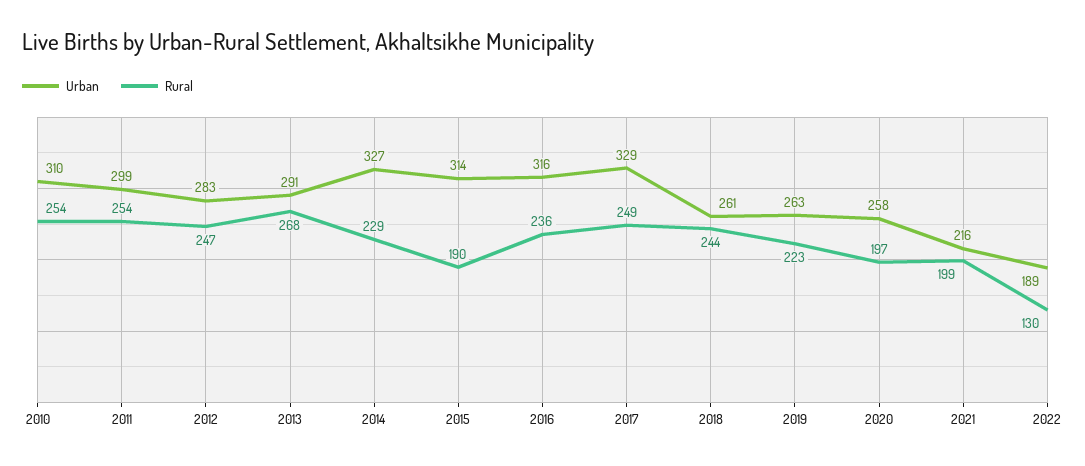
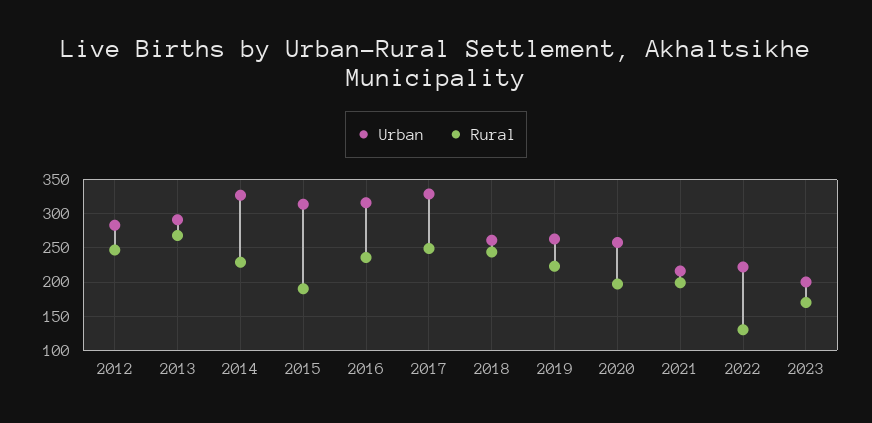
Urban, 2010: 310 -> none
Rural, 2010: 254 -> none
Urban, 2011: 299 -> none
Rural, 2011: 254 -> none
Urban, 2022: 189 -> 220
Urban, 2023: none -> 200
Rural, 2023: none -> 170

